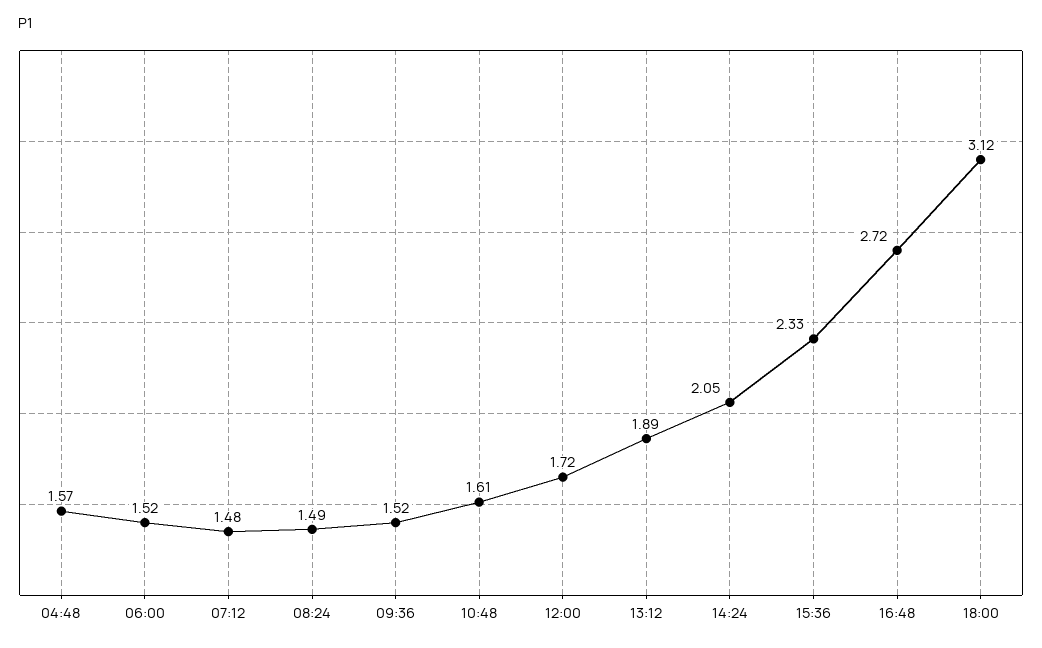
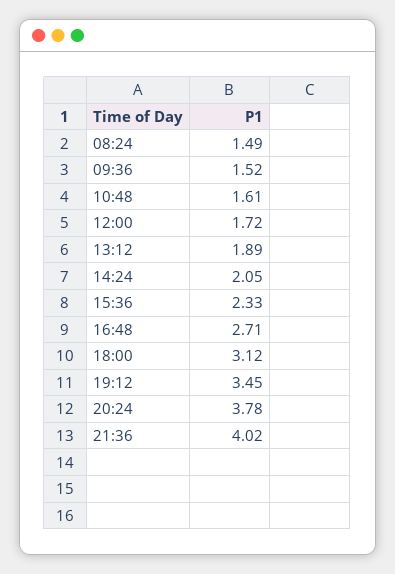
04:48: 1.57 -> none
06:00: 1.52 -> none
07:12: 1.48 -> none
16:48: 2.72 -> 2.71
19:12: none -> 3.45
20:24: none -> 3.78
21:36: none -> 4.02

